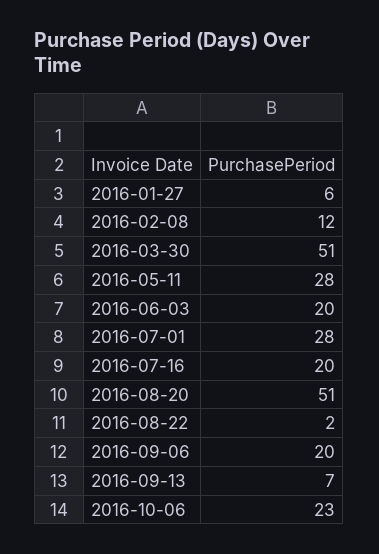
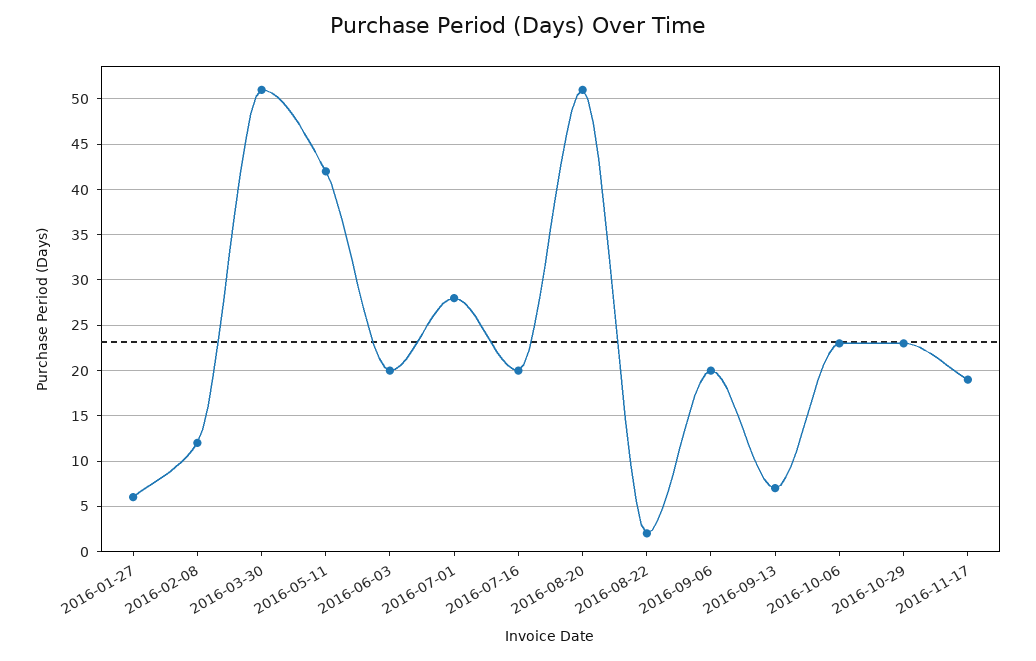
2016-05-11: 28 -> 42
2016-10-29: none -> 23
2016-11-17: none -> 19

